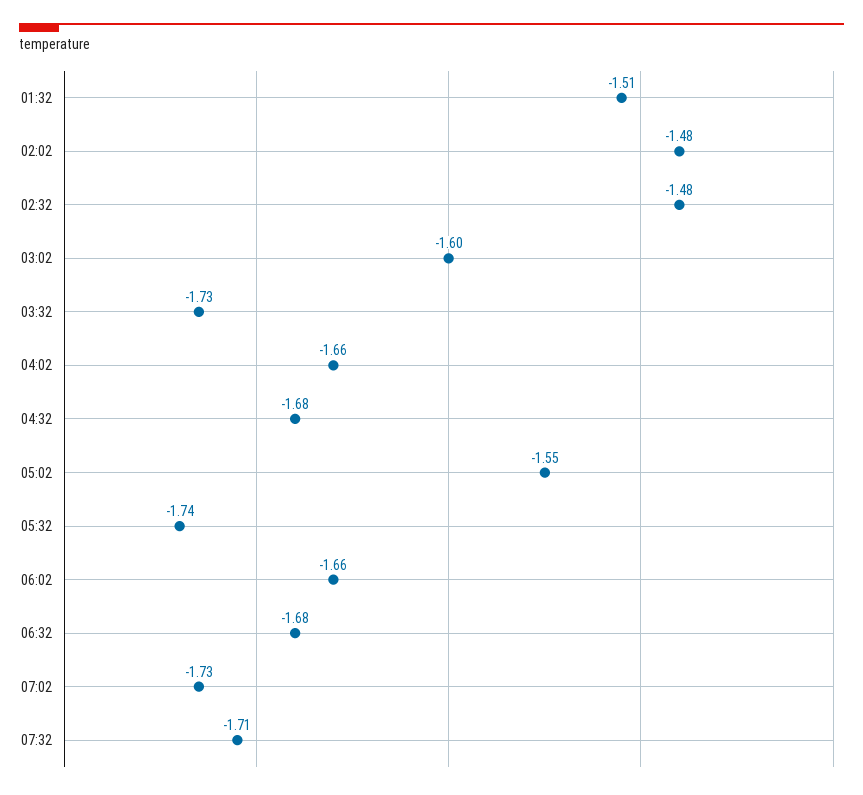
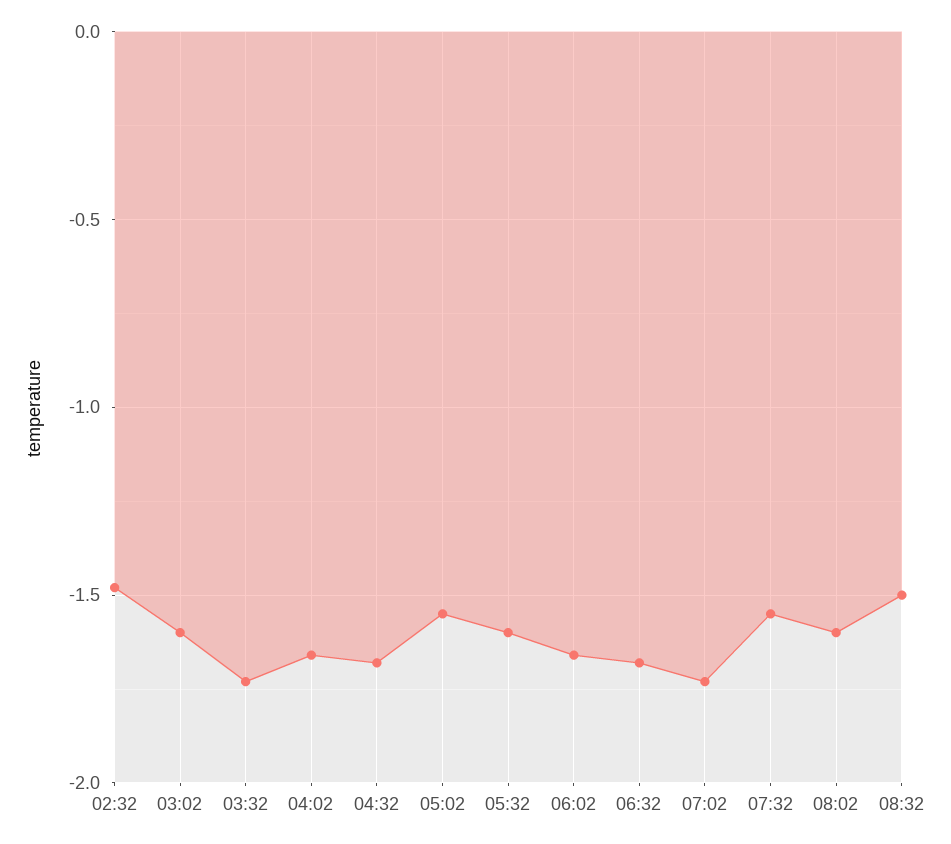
01:32: -1.51 -> none
02:02: -1.48 -> none
05:32: -1.74 -> -1.6
07:32: -1.71 -> -1.55
08:02: none -> -1.6
08:32: none -> -1.5

